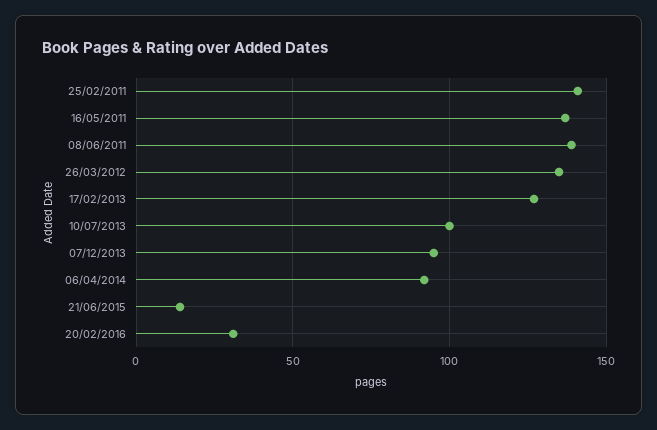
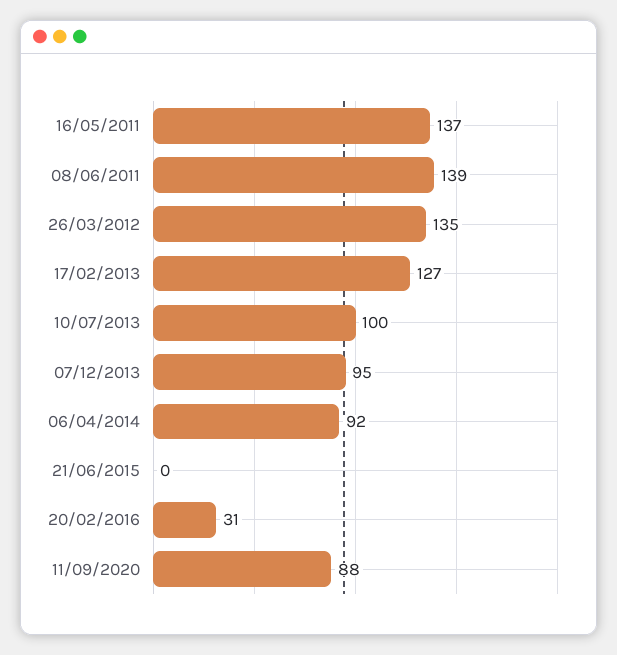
25/02/2011: 140 -> none
21/06/2015: 15 -> 0
11/09/2020: none -> 88

